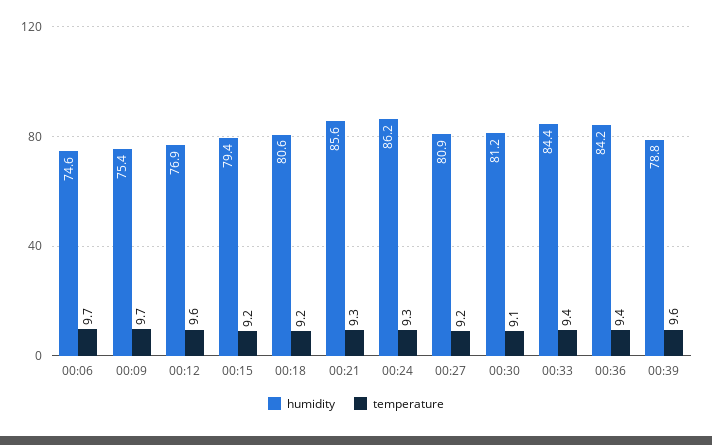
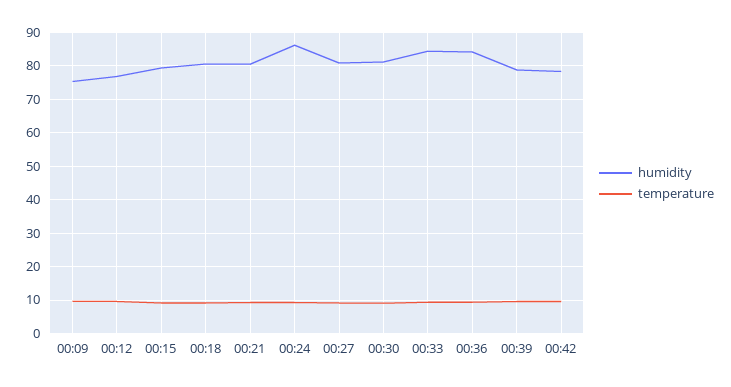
humidity, 00:06: 74.6 -> none
temperature, 00:06: 9.7 -> none
humidity, 00:21: 85.6 -> 80
humidity, 00:42: none -> 78
temperature, 00:42: none -> 10

